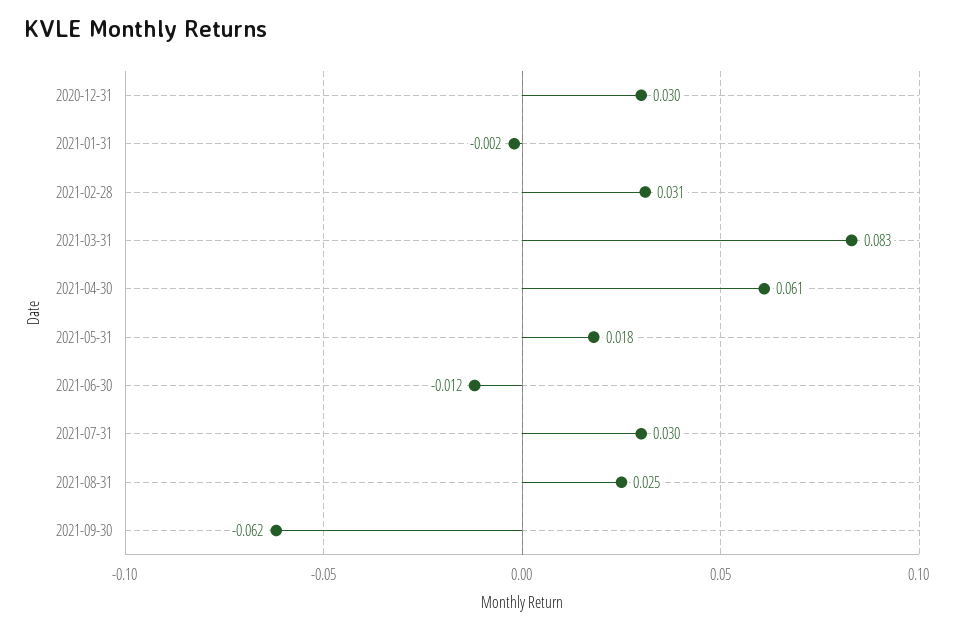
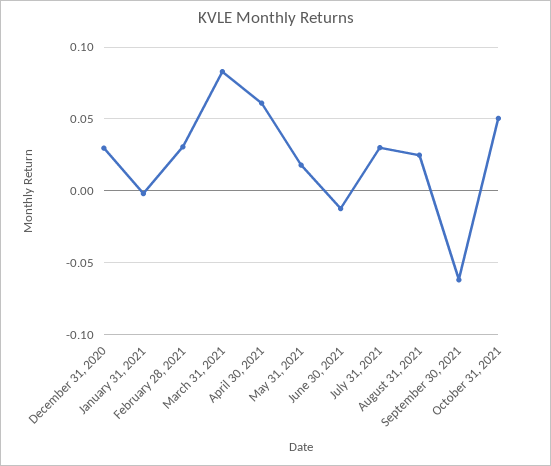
October 31, 2021: none -> 0.05

